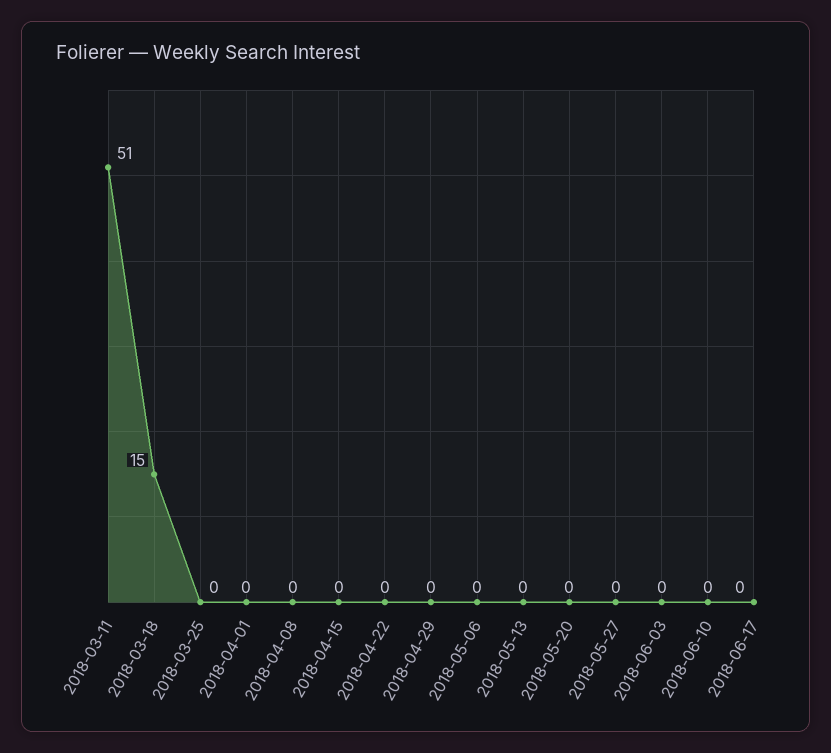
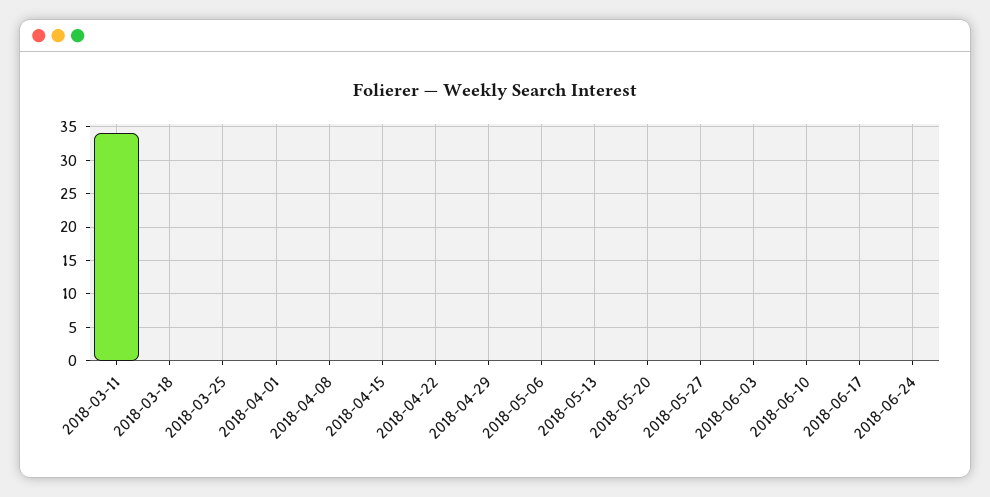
2018-03-11: 51 -> 34
2018-03-18: 15 -> 0
2018-06-24: none -> 0

